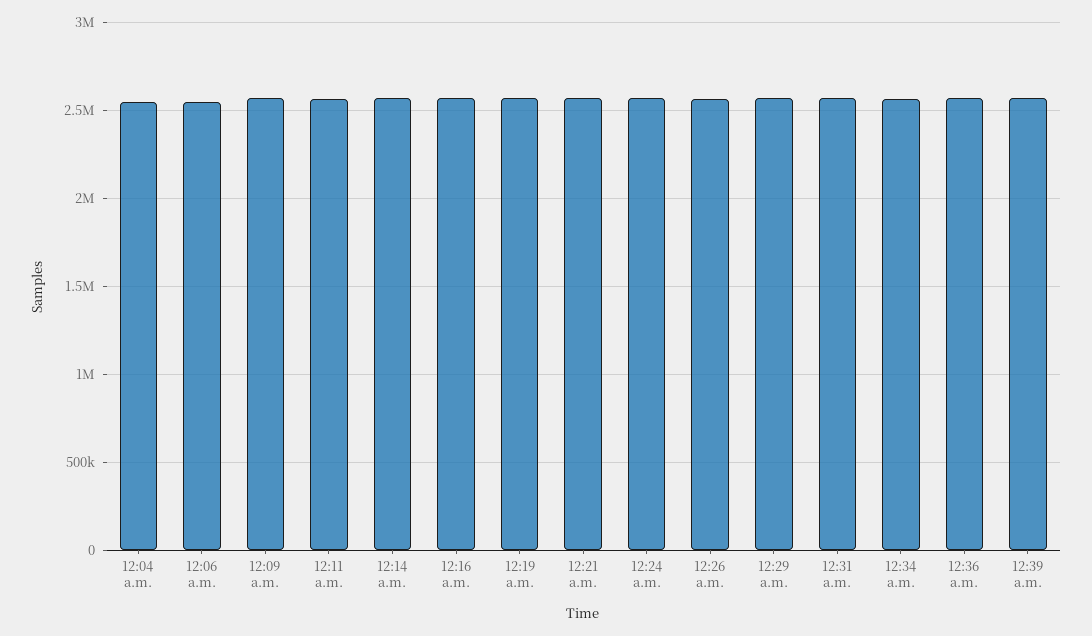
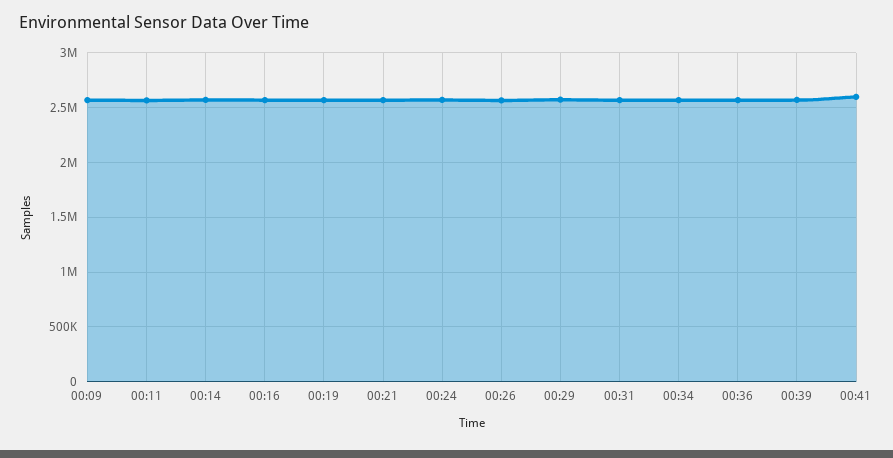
12:04 a.m.: 2550000 -> none
12:06 a.m.: 2550000 -> none
00:41: none -> 2600000

